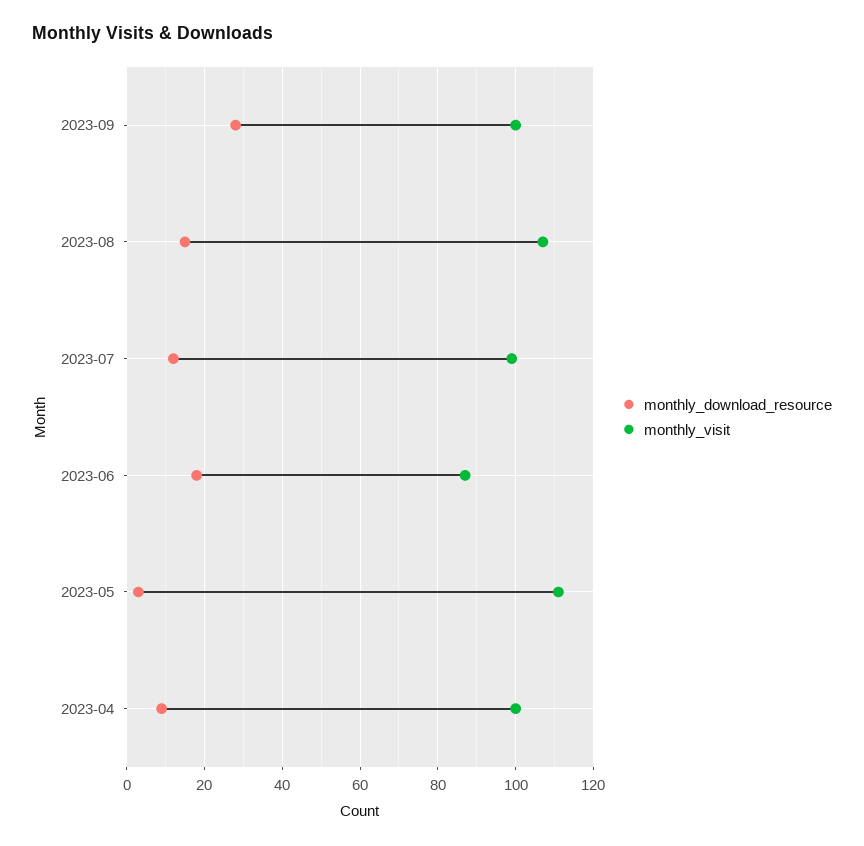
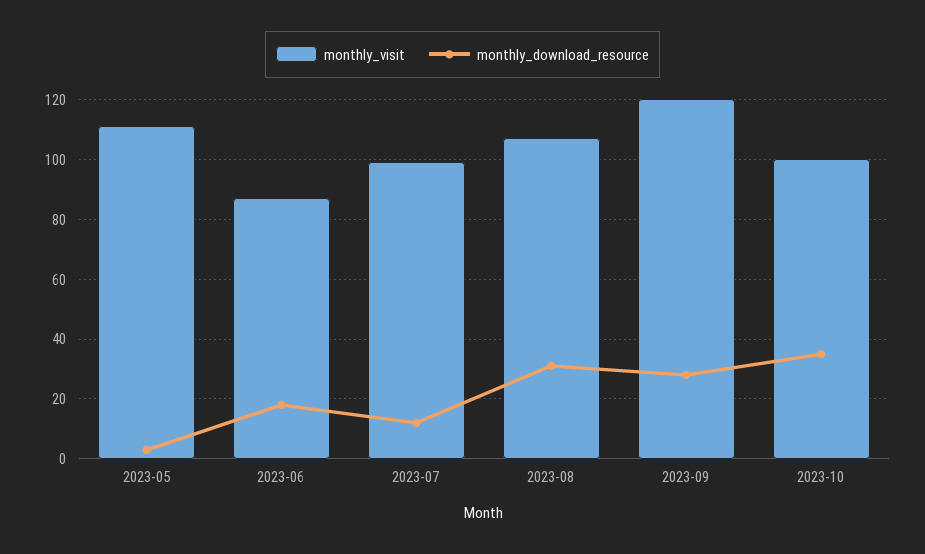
monthly_visit, 2023-09: 100 -> 120
monthly_download_resource, 2023-08: 15 -> 30
monthly_download_resource, 2023-04: 10 -> none
monthly_visit, 2023-04: 100 -> none
monthly_visit, 2023-10: none -> 100
monthly_download_resource, 2023-10: none -> 35

